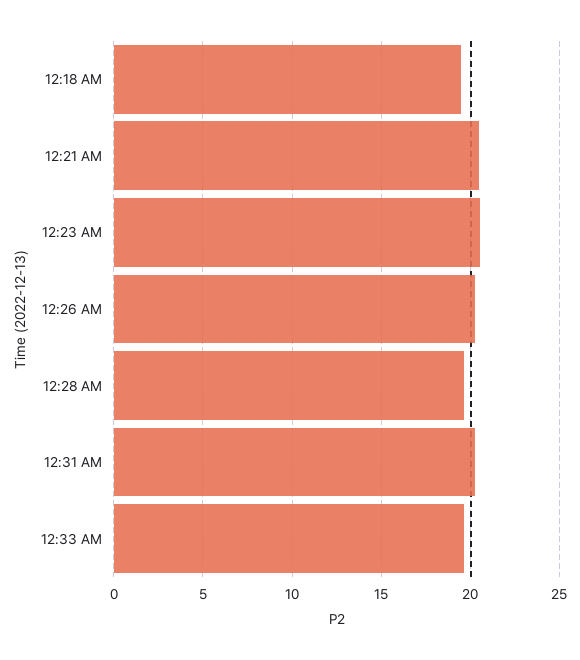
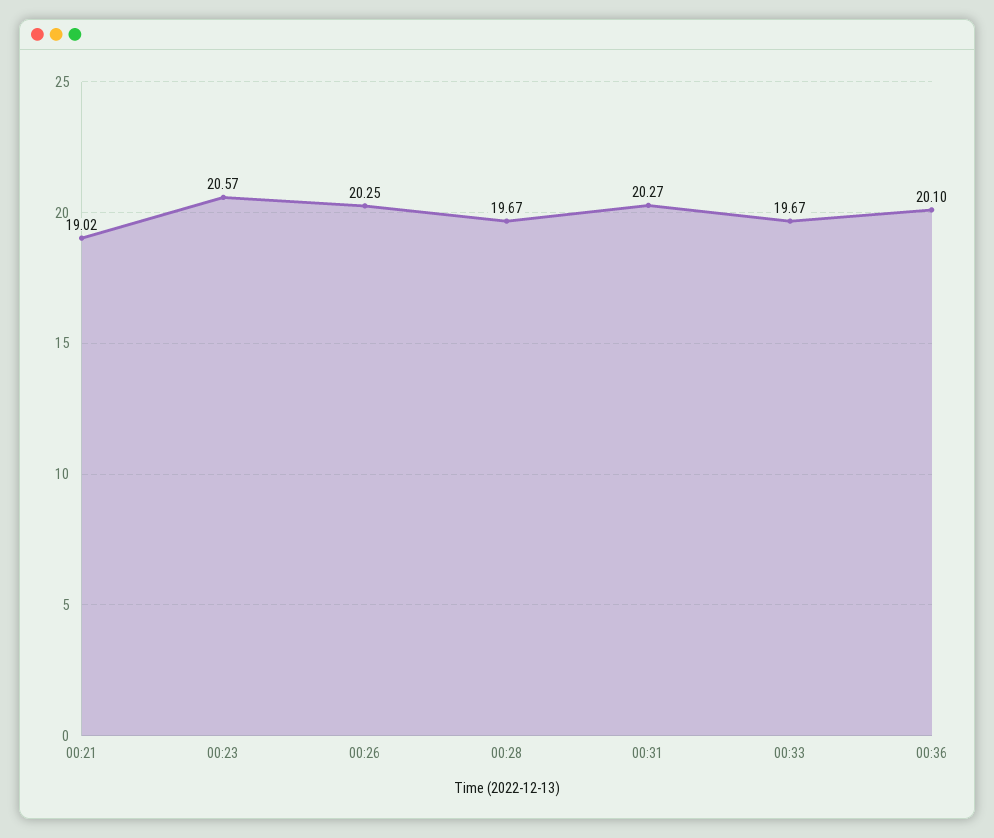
12:18 AM: 19.5 -> none
12:21 AM: 20.5 -> 19.02
00:36: none -> 20.1

